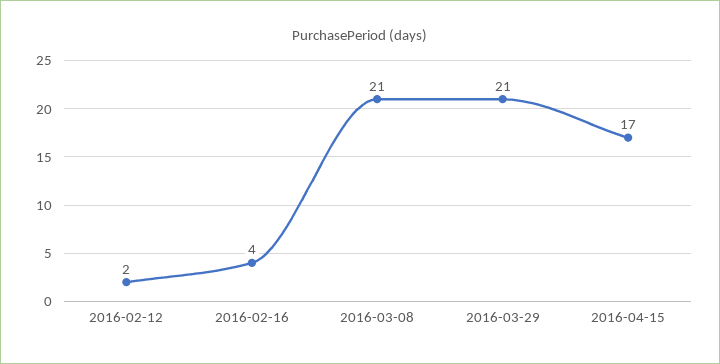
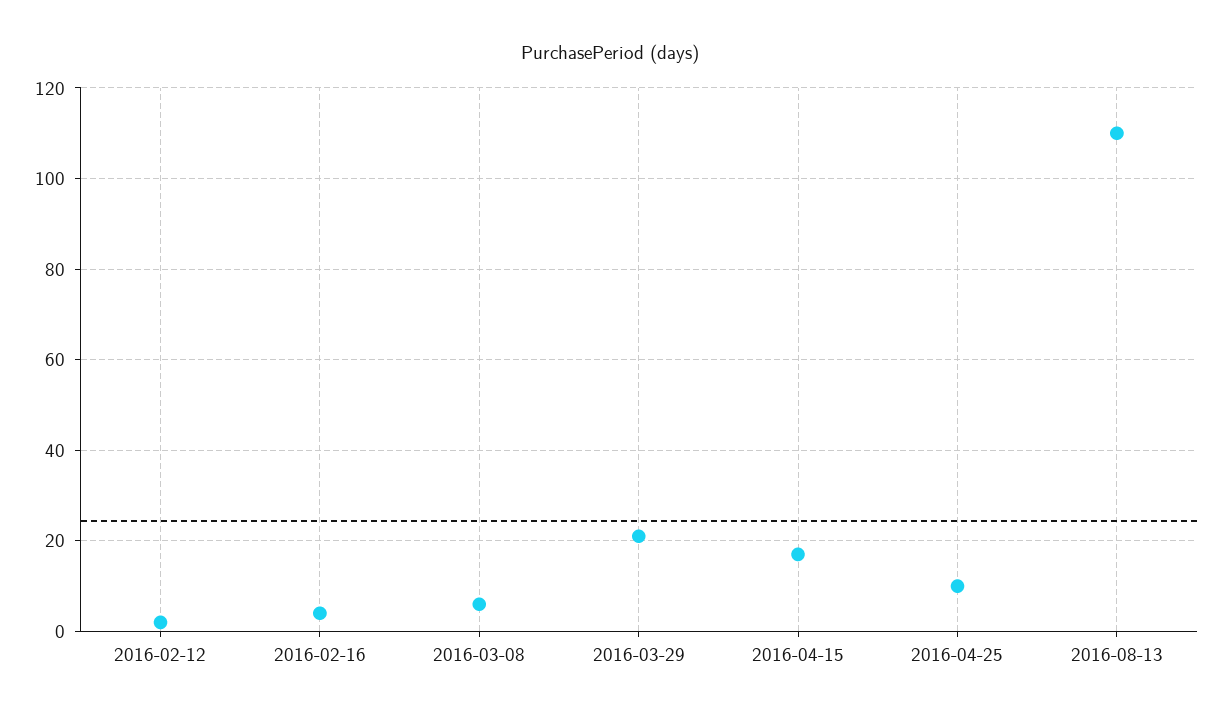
2016-03-08: 21 -> 5
2016-04-25: none -> 10
2016-08-13: none -> 110

